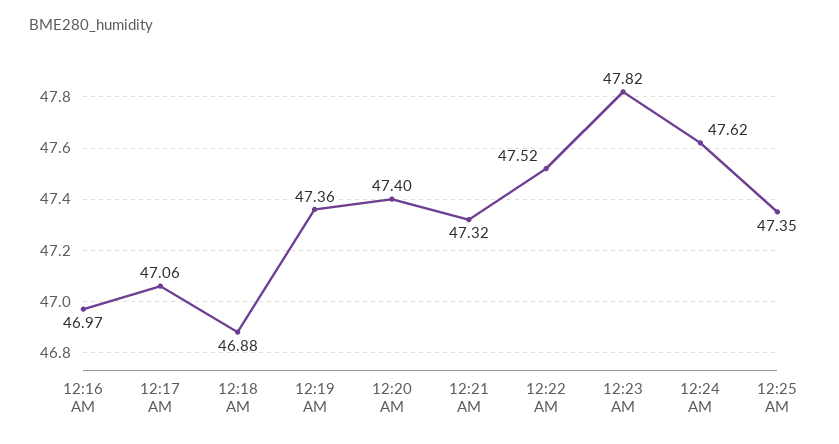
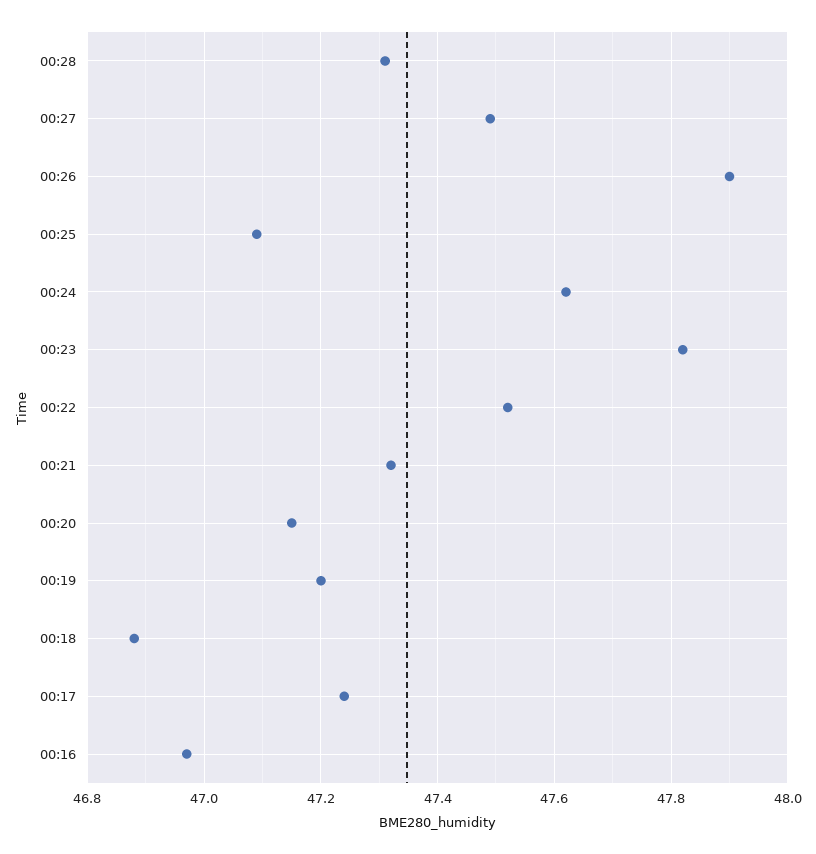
12:17 AM: 47.06 -> 47.25
12:19 AM: 47.36 -> 47.2
12:20 AM: 47.4 -> 47.15
12:25 AM: 47.35 -> 47.1
00:28: none -> 47.3
00:27: none -> 47.5
00:26: none -> 47.9

